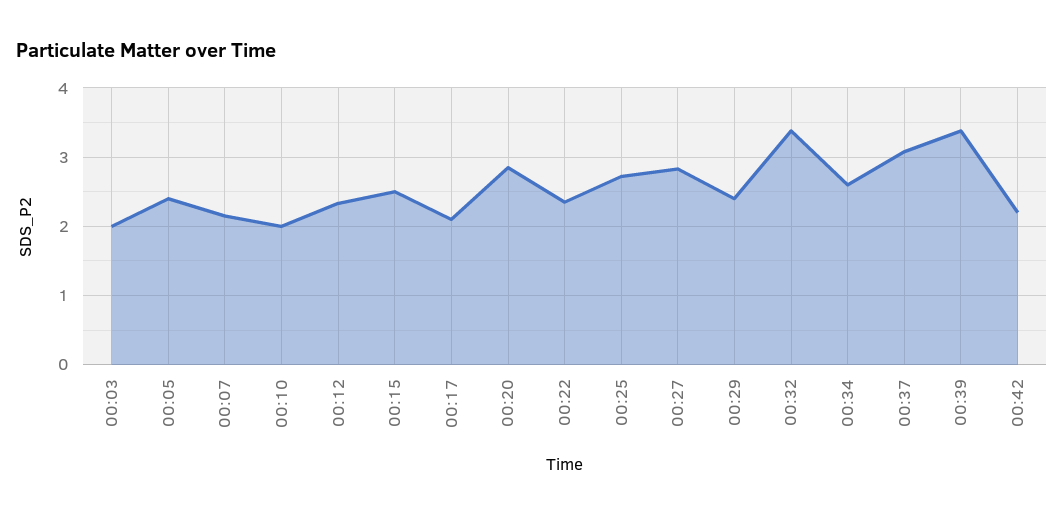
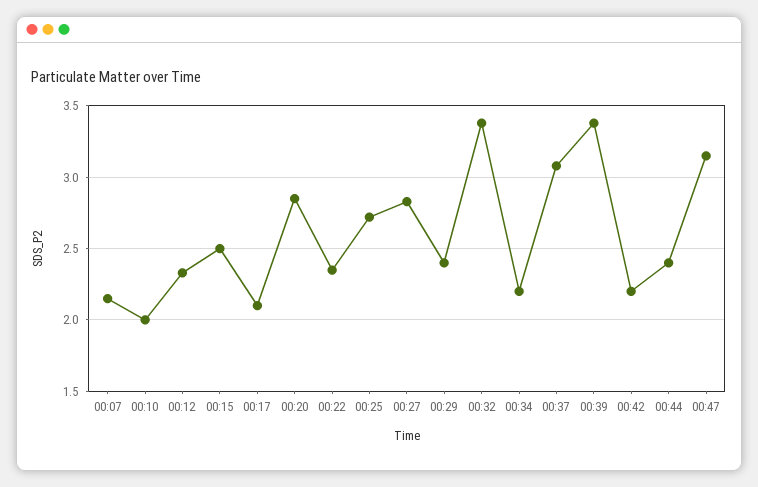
00:03: 2 -> none
00:05: 2.4 -> none
00:34: 2.6 -> 2.2
00:44: none -> 2.4
00:47: none -> 3.15

